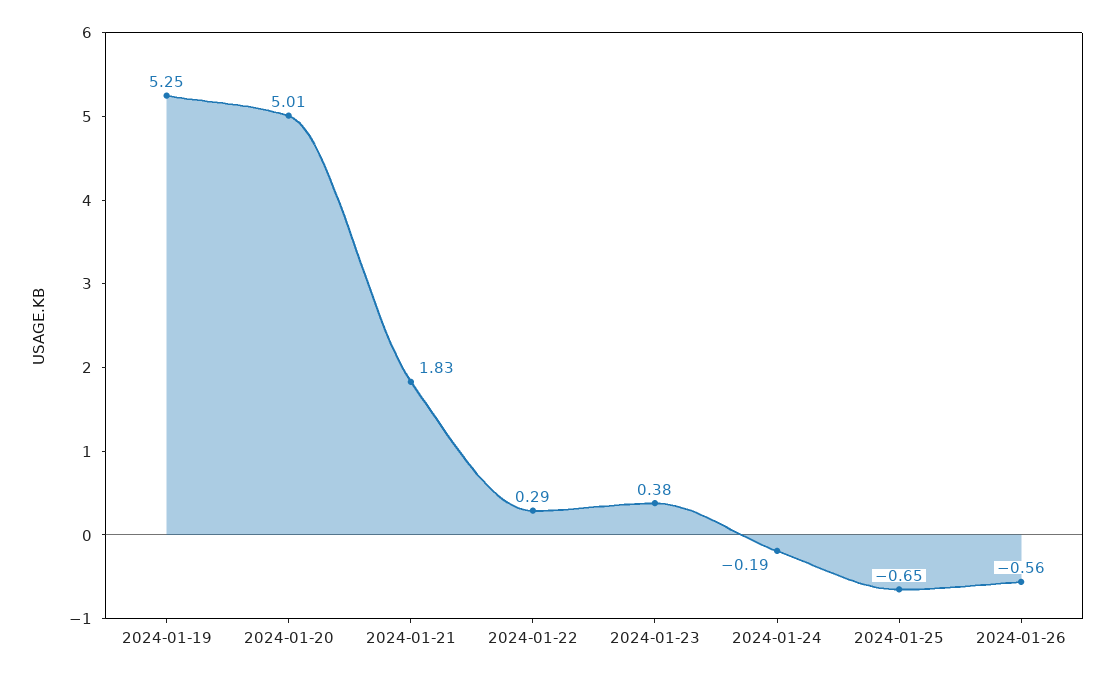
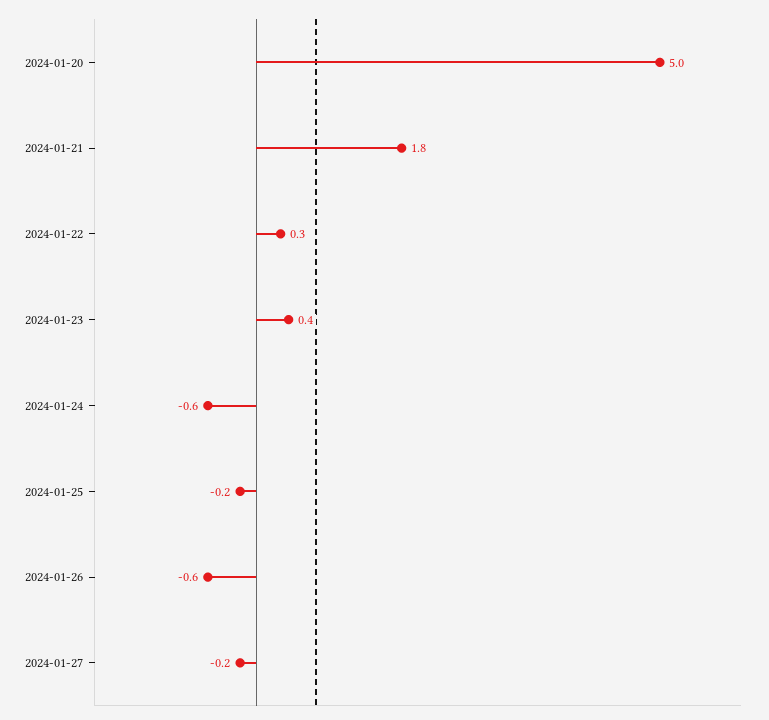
2024-01-19: 5.25 -> none
2024-01-24: -0.19 -> -0.6
2024-01-25: -0.65 -> -0.2
2024-01-27: none -> -0.2

